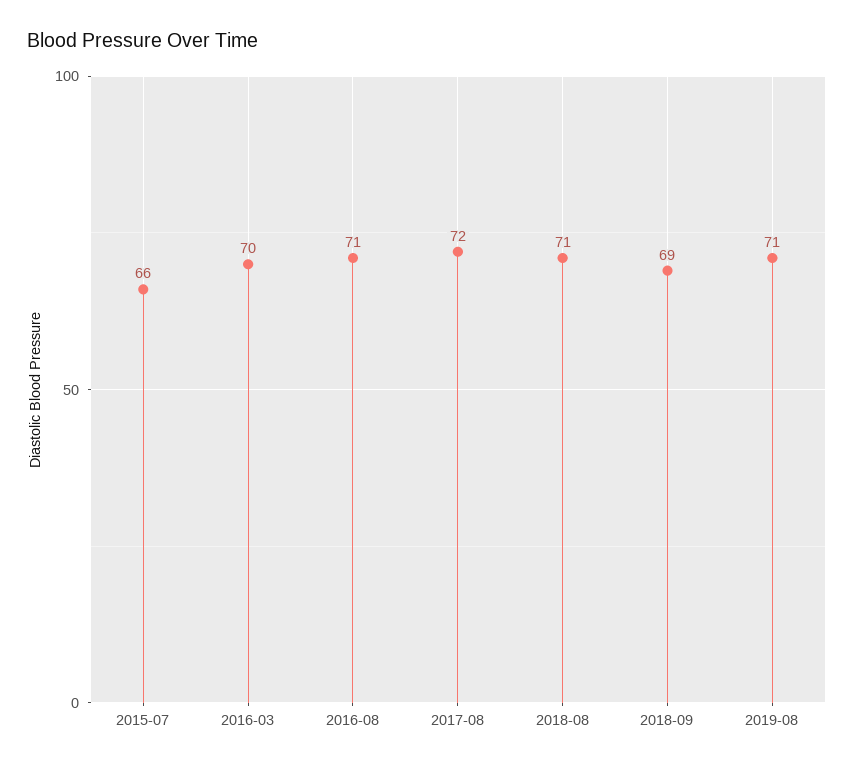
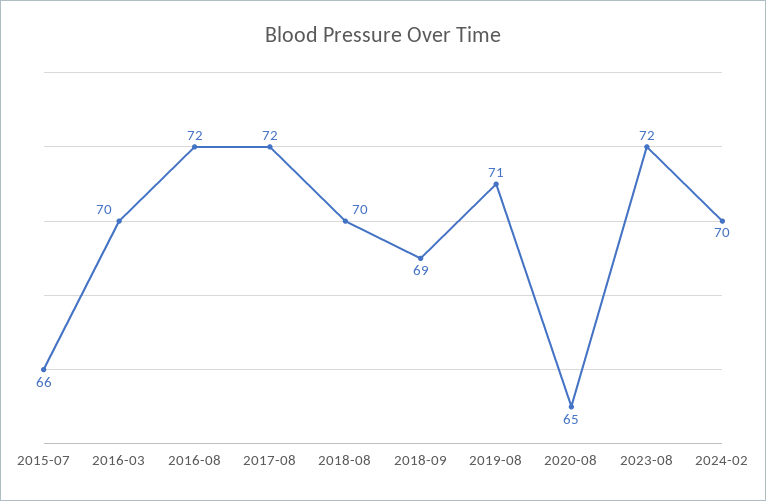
2016-08: 71 -> 72
2018-08: 71 -> 70
2020-08: none -> 65
2023-08: none -> 72
2024-02: none -> 70

